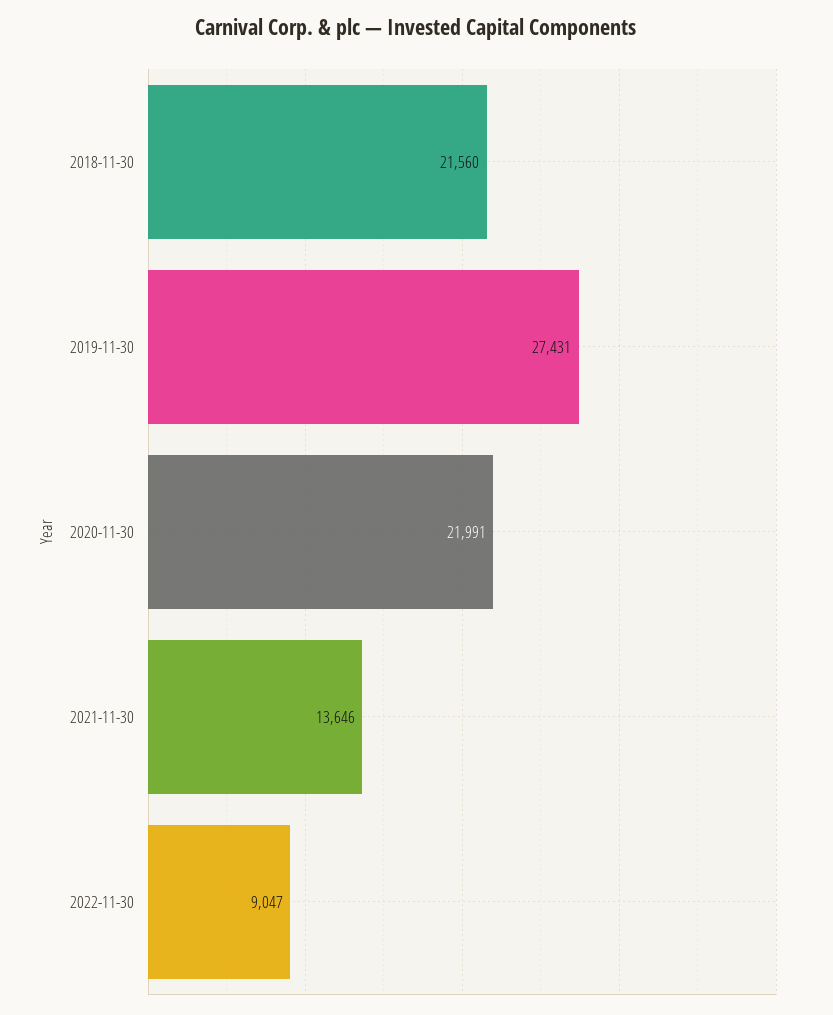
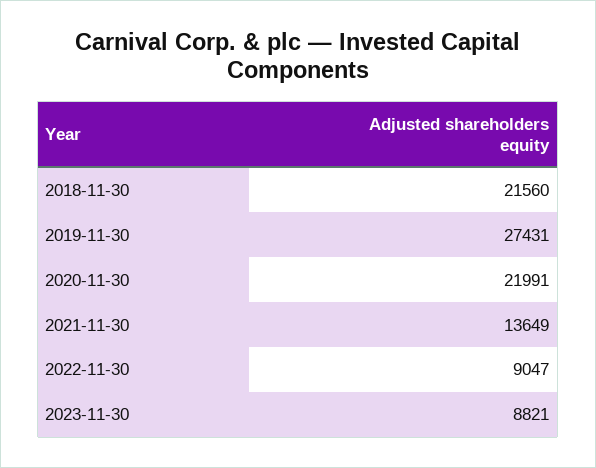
2021-11-30: 13646 -> 13649
2023-11-30: none -> 8821

